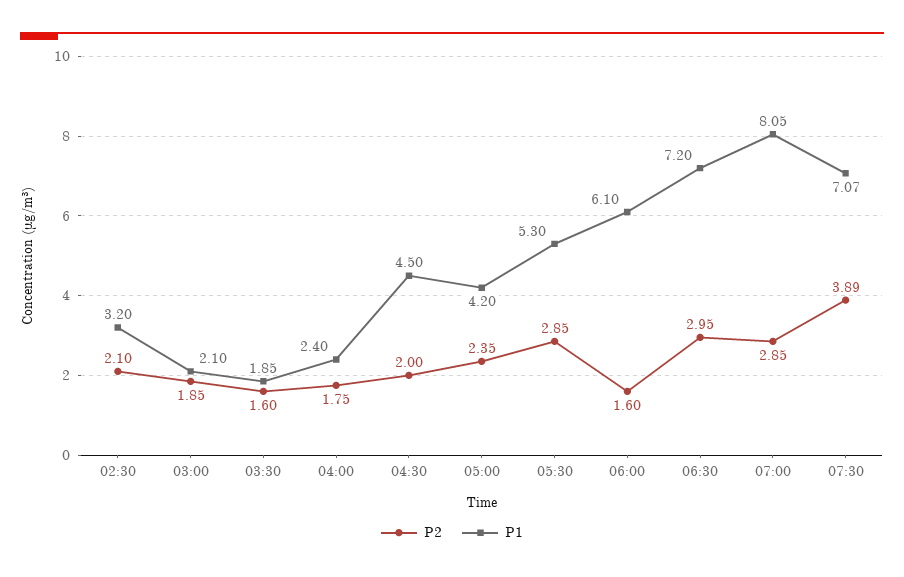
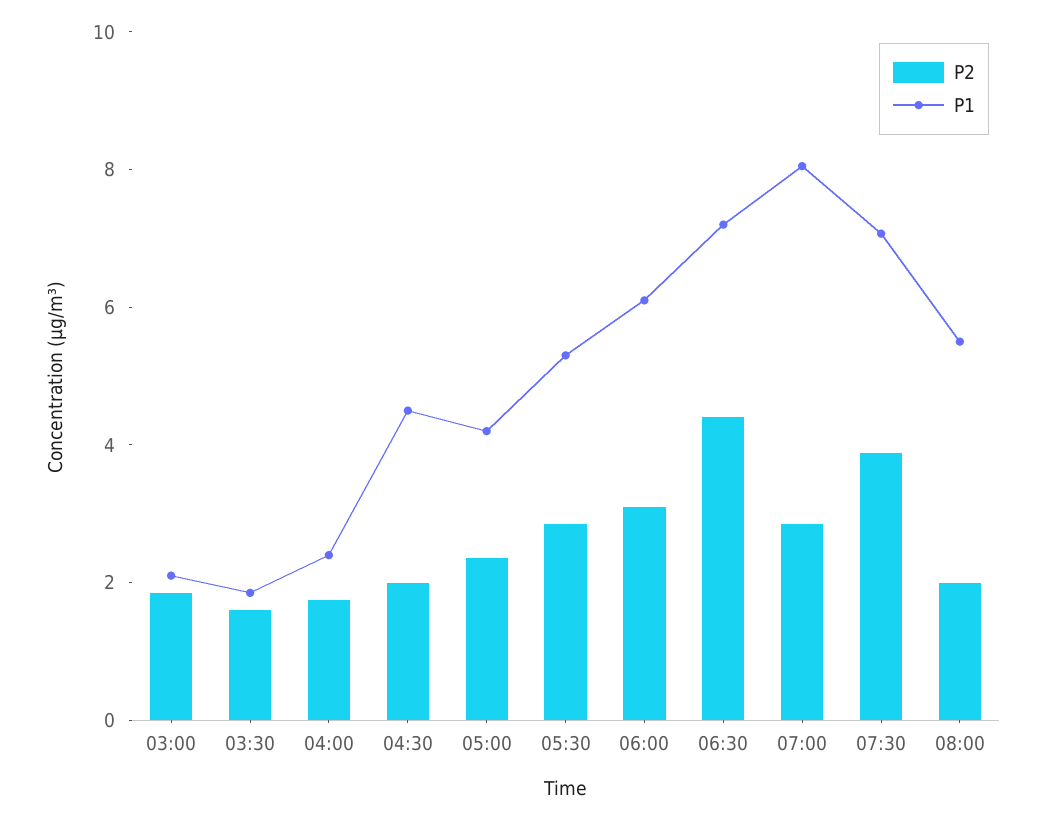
P2, 02:30: 2.1 -> none
P1, 02:30: 3.2 -> none
P2, 06:00: 1.6 -> 3
P2, 06:30: 2.95 -> 4.5
P2, 08:00: none -> 2
P1, 08:00: none -> 5.5

